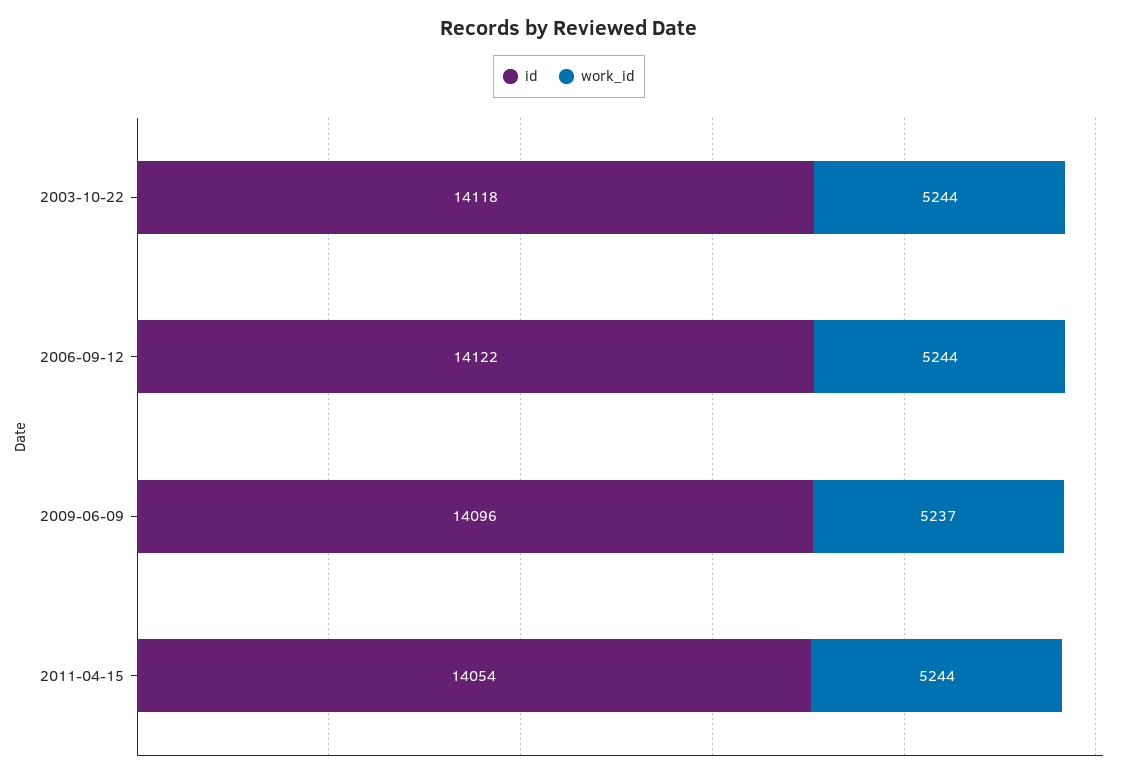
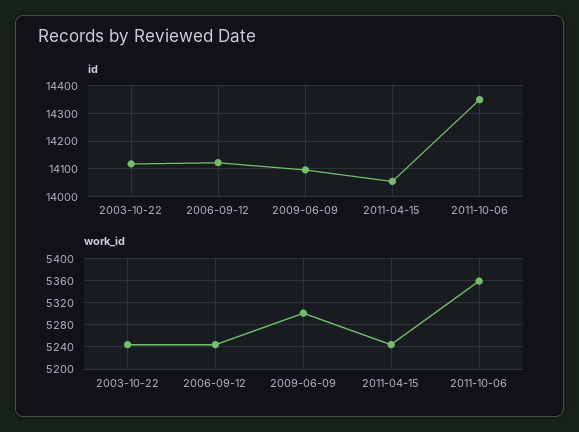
work_id, 2009-06-09: 5237 -> 5300
id, 2011-10-06: none -> 14350
work_id, 2011-10-06: none -> 5360

